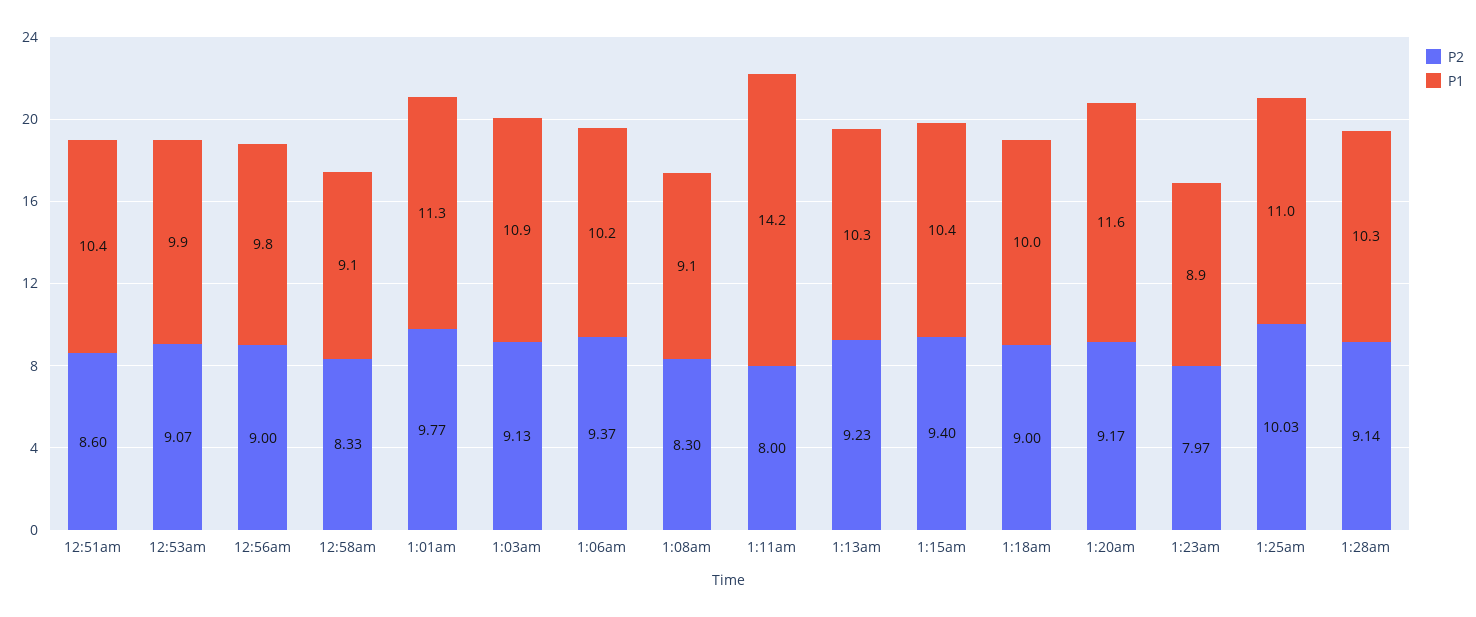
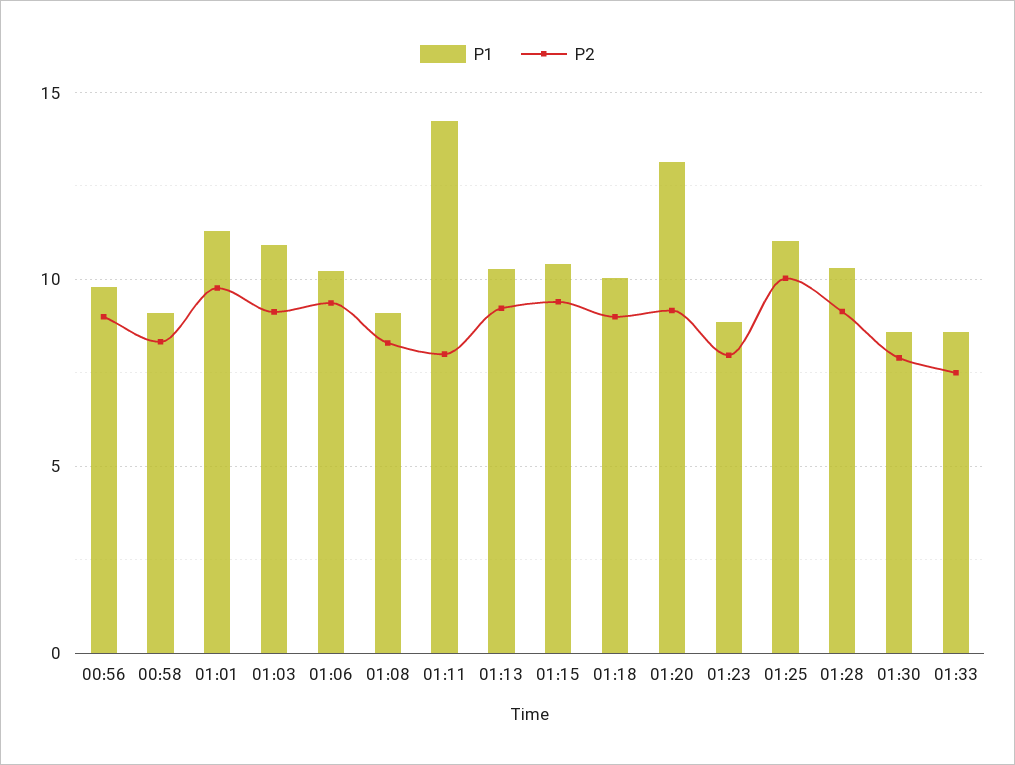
P2, 12:51am: 8.6 -> none
P1, 12:51am: 10.4 -> none
P2, 12:53am: 9.07 -> none
P1, 12:53am: 9.9 -> none
P1, 1:20am: 11.6 -> 13
P1, 01:30: none -> 8.5
P2, 01:30: none -> 8
P1, 01:33: none -> 8.5
P2, 01:33: none -> 7.5

